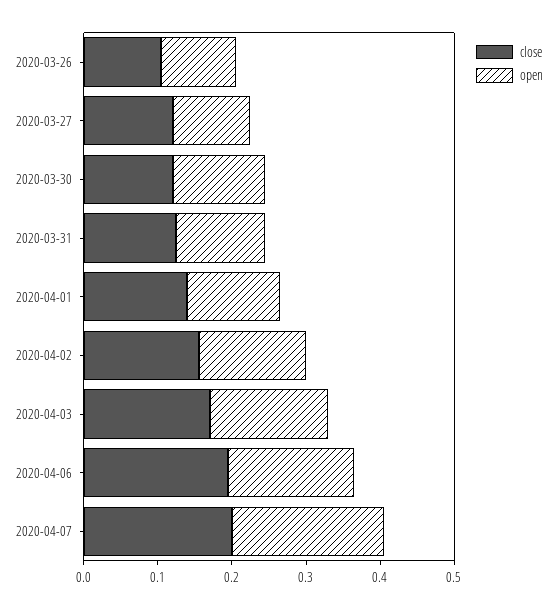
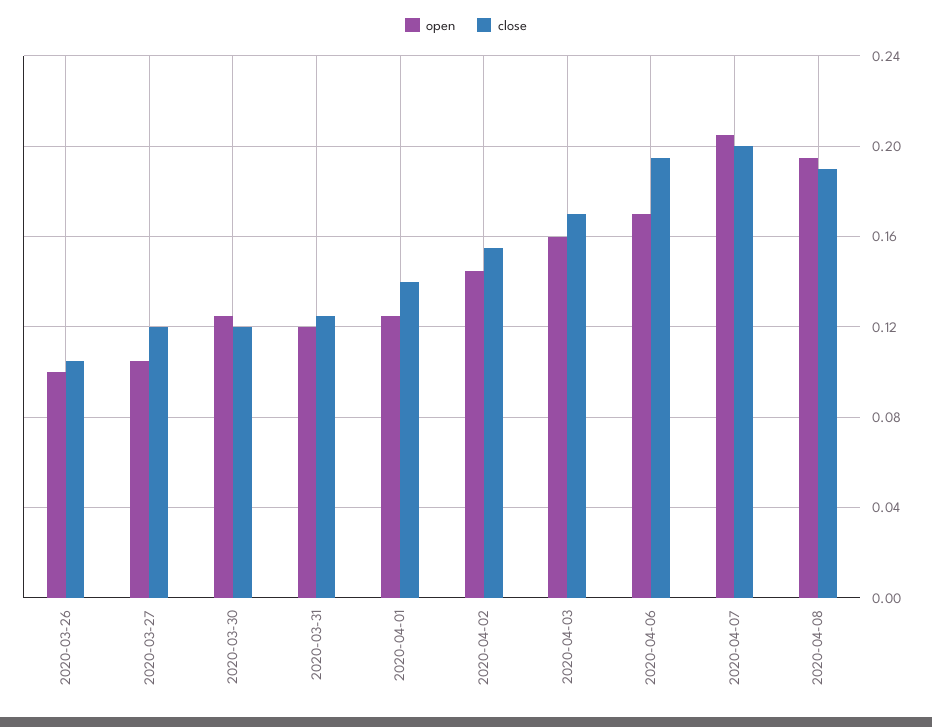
open, 2020-04-08: none -> 0.195
close, 2020-04-08: none -> 0.19

